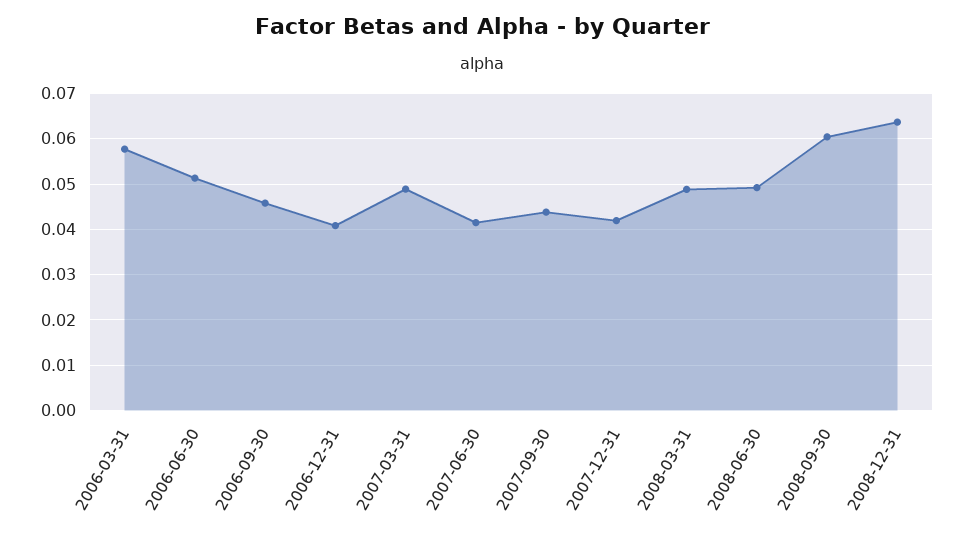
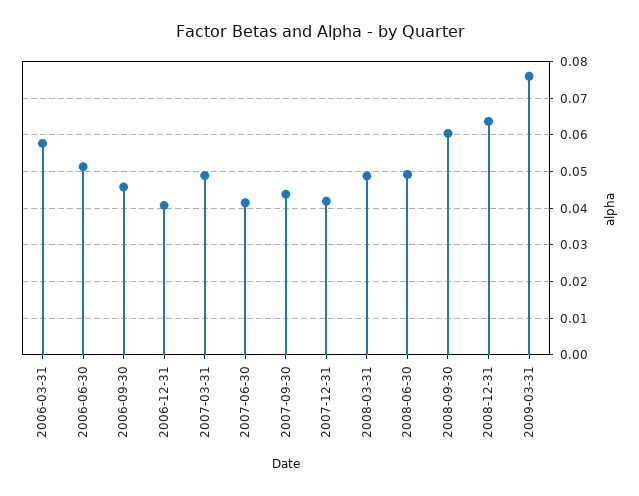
2009-03-31: none -> 0.076

